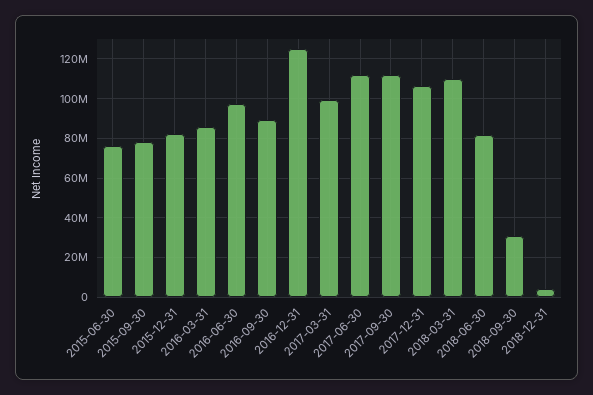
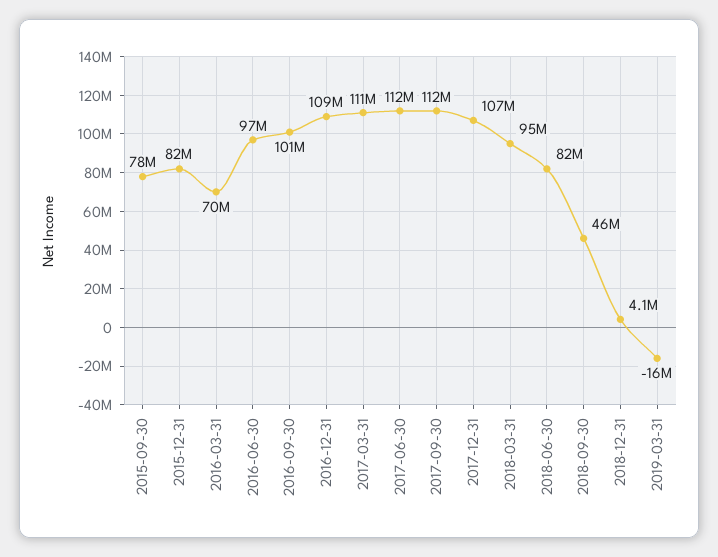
2015-06-30: 75000000 -> none
2016-03-31: 85000000 -> 70000000
2016-09-30: 90000000 -> 101000000
2016-12-31: 125000000 -> 109000000
2017-03-31: 100000000 -> 111000000
2018-03-31: 110000000 -> 95000000
2018-09-30: 30000000 -> 46000000
2019-03-31: none -> -16000000

